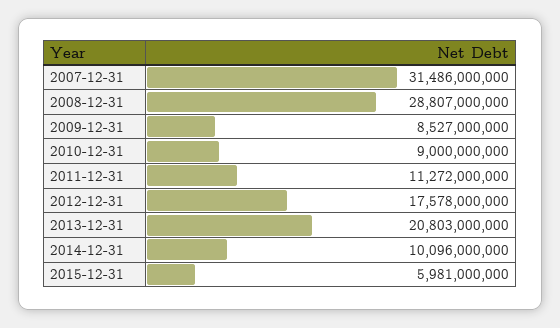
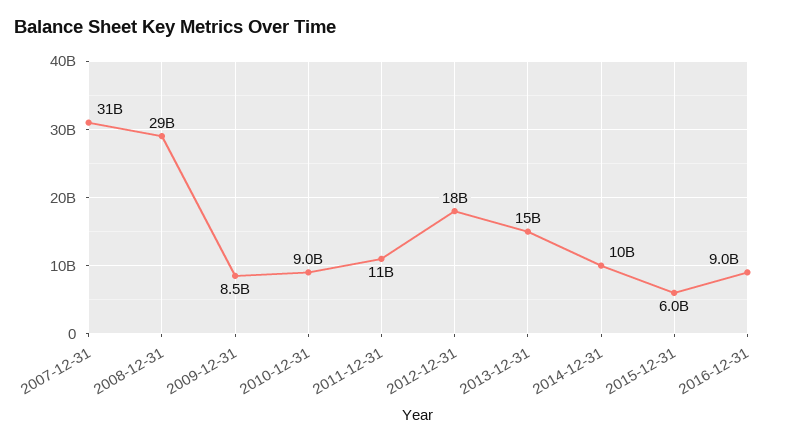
2013-12-31: 20803000000 -> 15000000000
2016-12-31: none -> 9000000000

